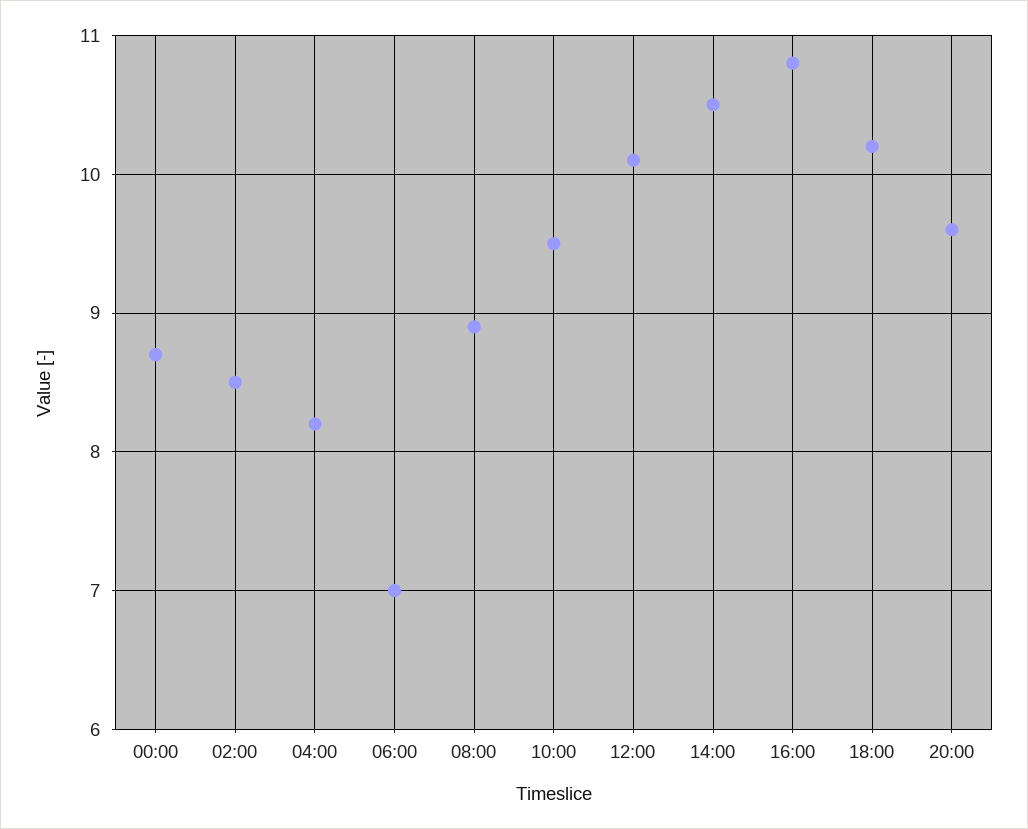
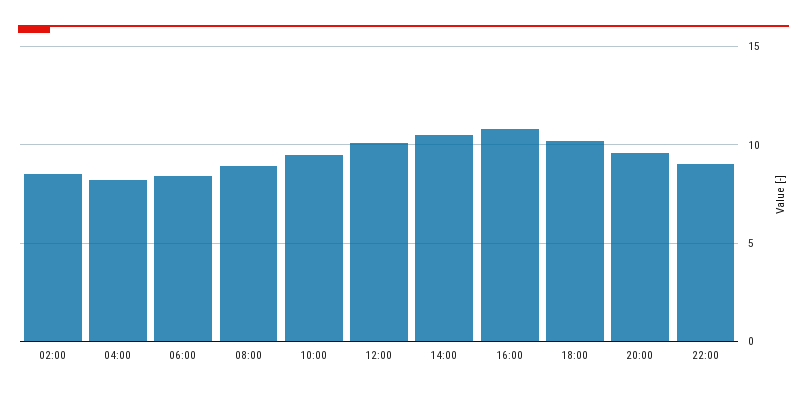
00:00: 8.7 -> none
06:00: 7 -> 8.5
22:00: none -> 9

